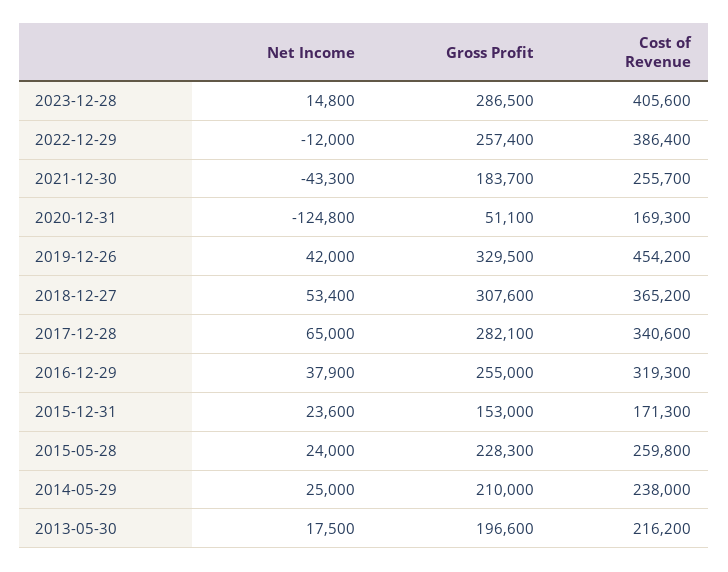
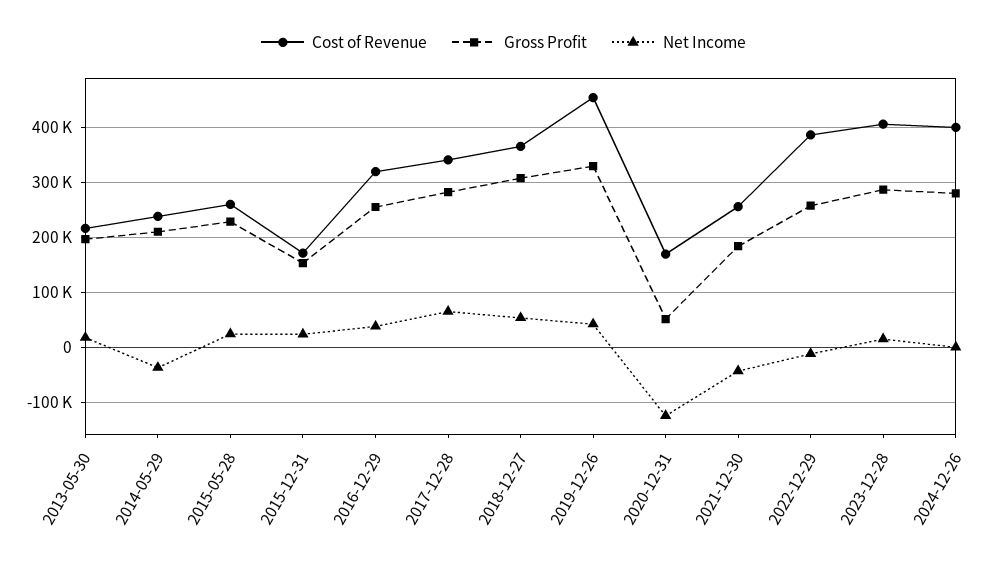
Net Income, 2014-05-29: 25000 -> -40000
Cost of Revenue, 2024-12-26: none -> 400000
Gross Profit, 2024-12-26: none -> 280000
Net Income, 2024-12-26: none -> 0

